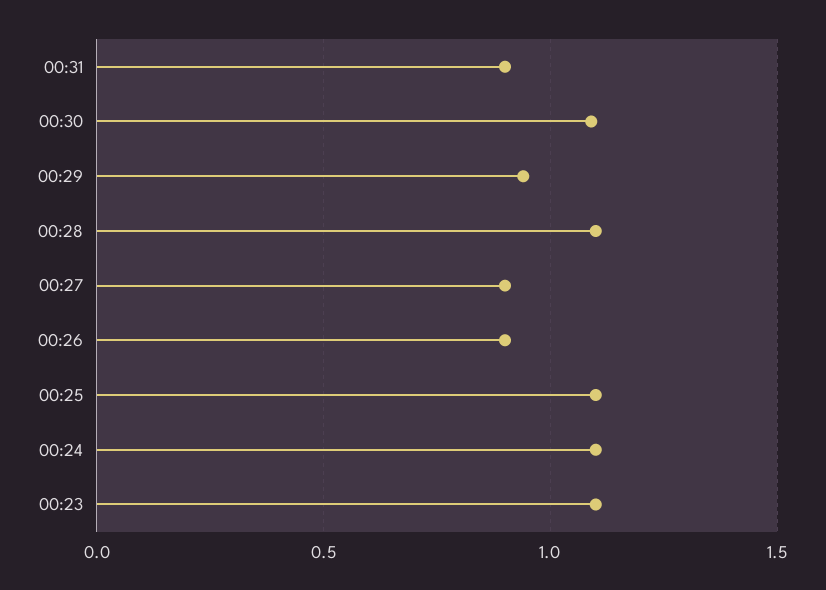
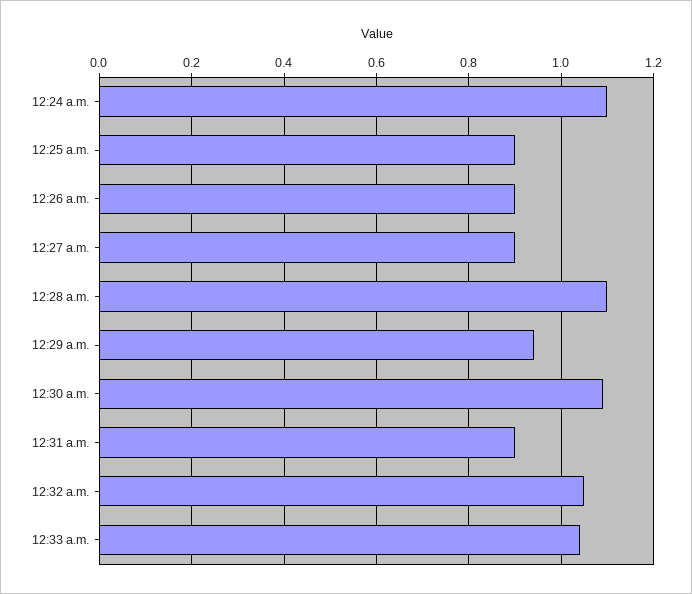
00:25: 1.1 -> 0.9
00:23: 1.1 -> none
12:32 a.m.: none -> 1.05
12:33 a.m.: none -> 1.05

